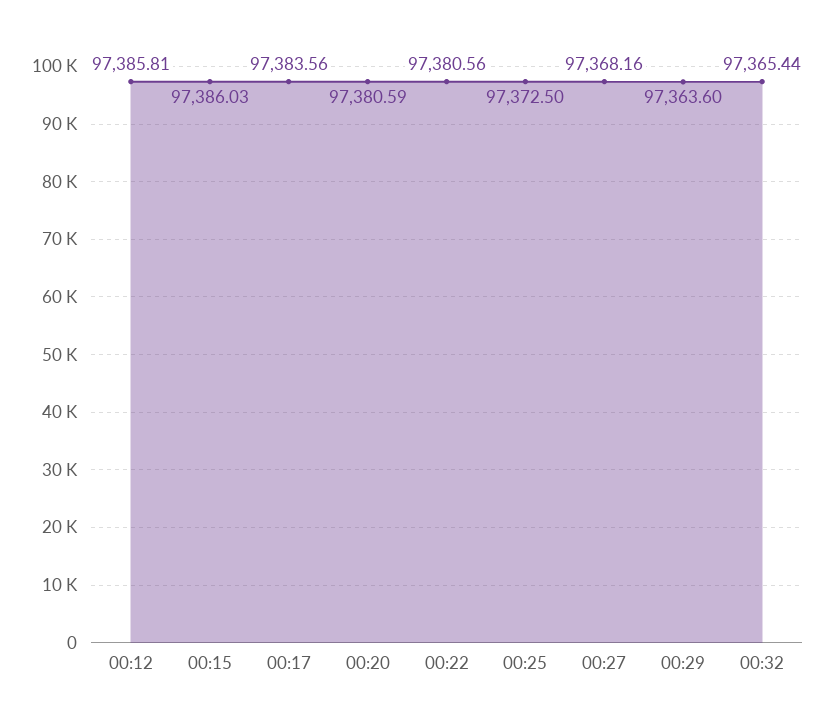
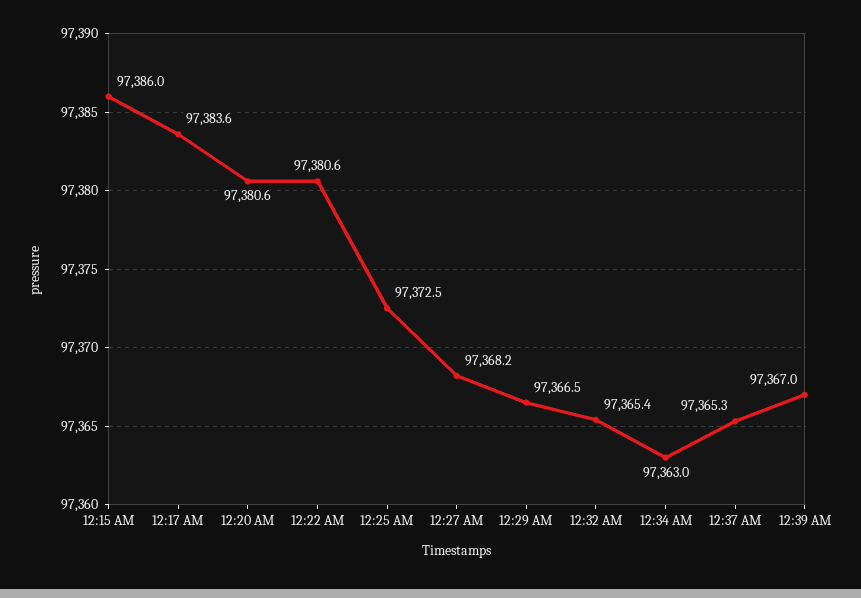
00:12: 97385.81 -> none
00:29: 97363.6 -> 97366.5
12:34 AM: none -> 97363
12:37 AM: none -> 97365.3
12:39 AM: none -> 97367

